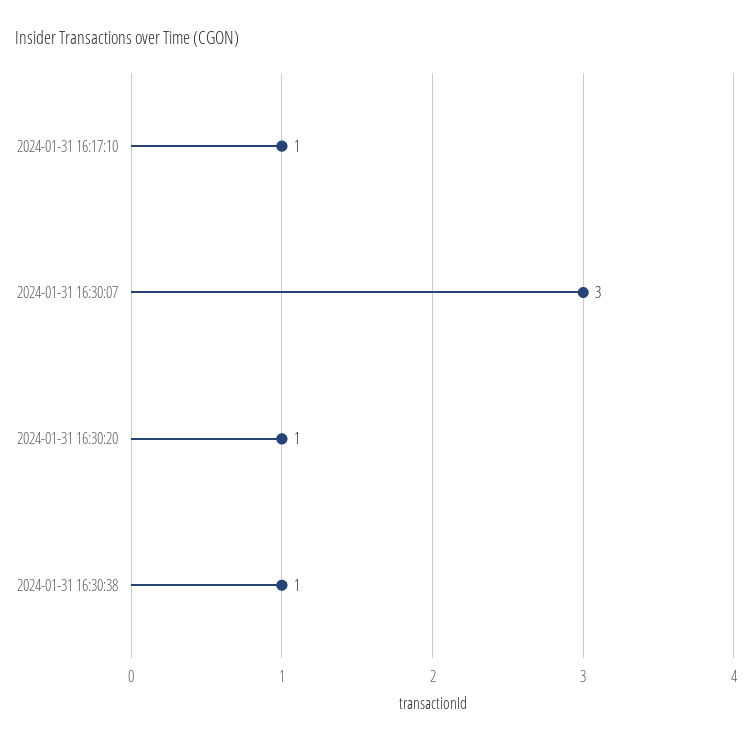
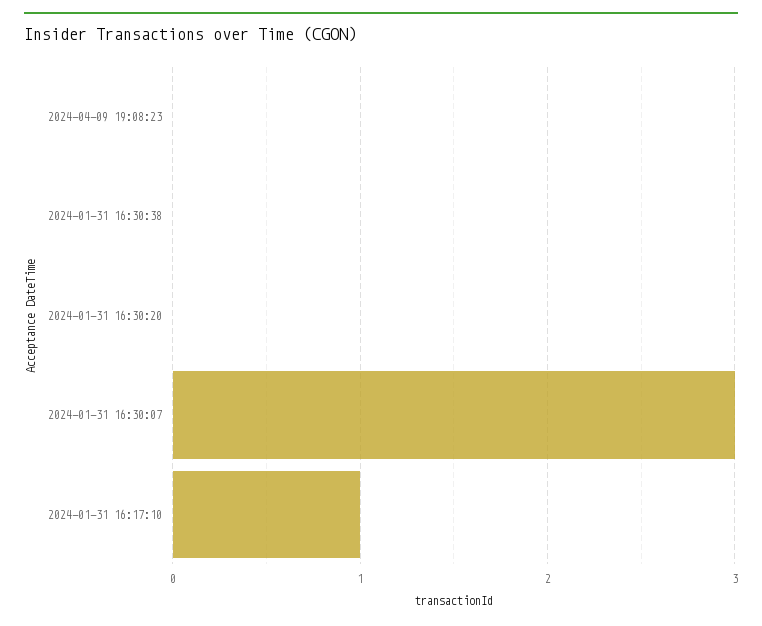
2024-01-31 16:30:20: 1 -> 0
2024-01-31 16:30:38: 1 -> 0
2024-04-09 19:08:23: none -> 0

